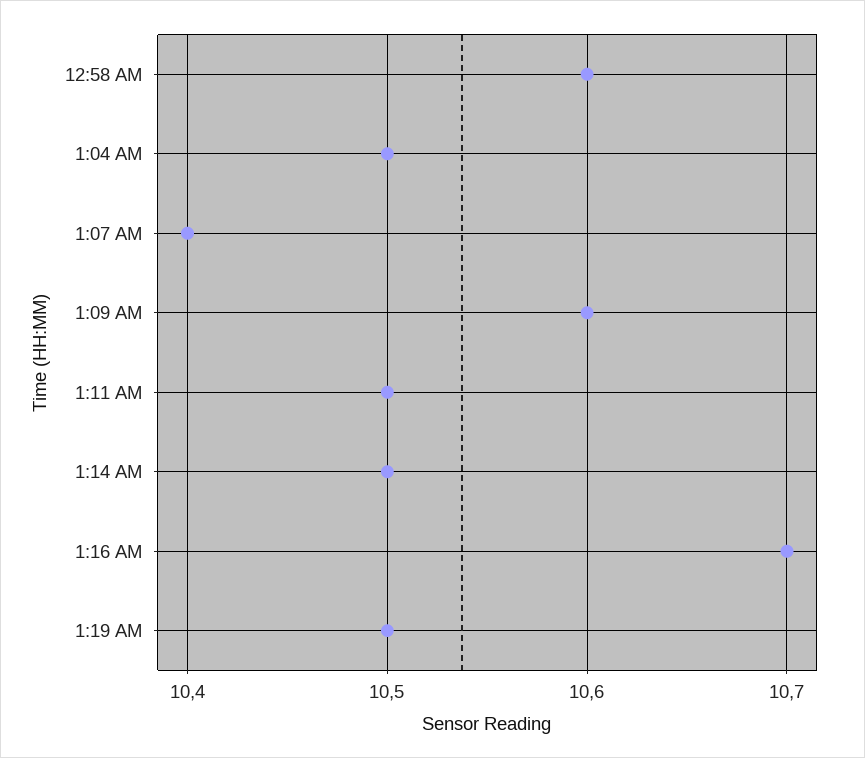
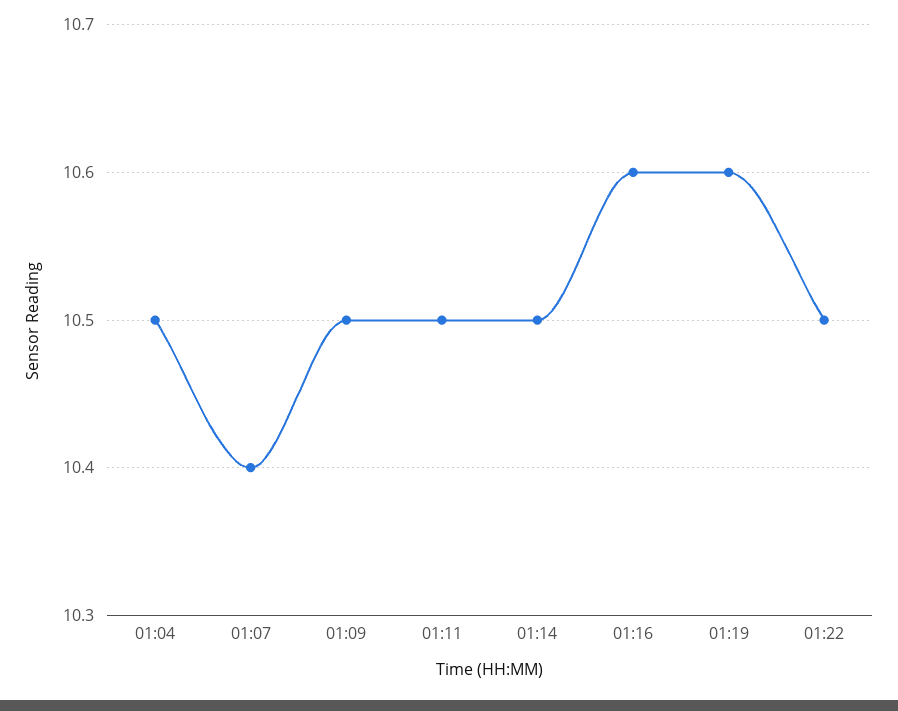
12:58 AM: 10.6 -> none
1:09 AM: 10.6 -> 10.5
1:16 AM: 10.7 -> 10.6
1:19 AM: 10.5 -> 10.6
01:22: none -> 10.5

